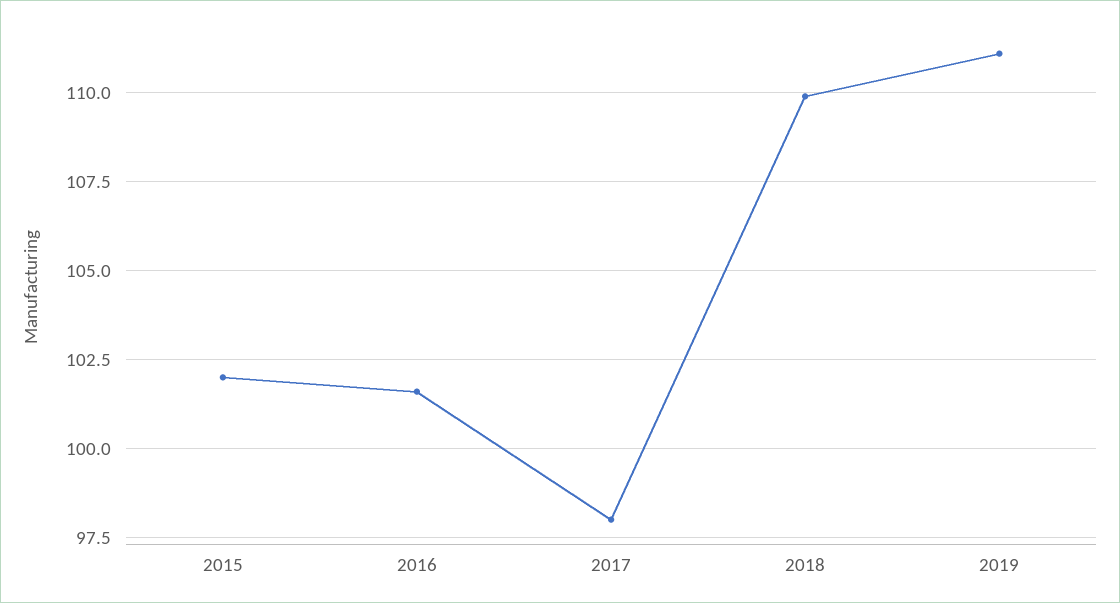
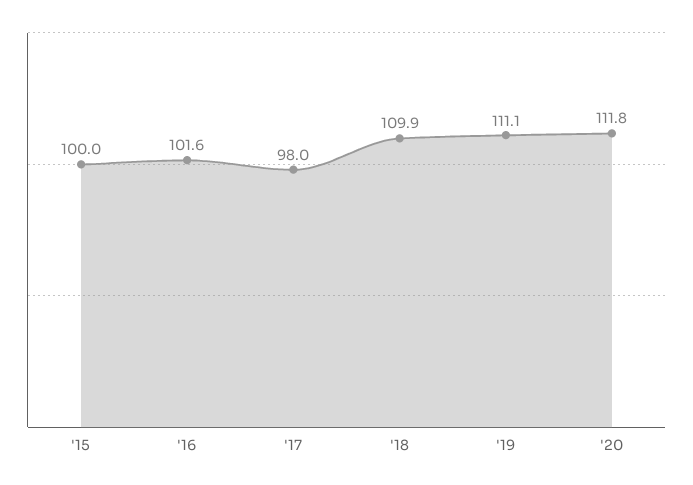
2015: 102 -> 100
'20: none -> 111.8

